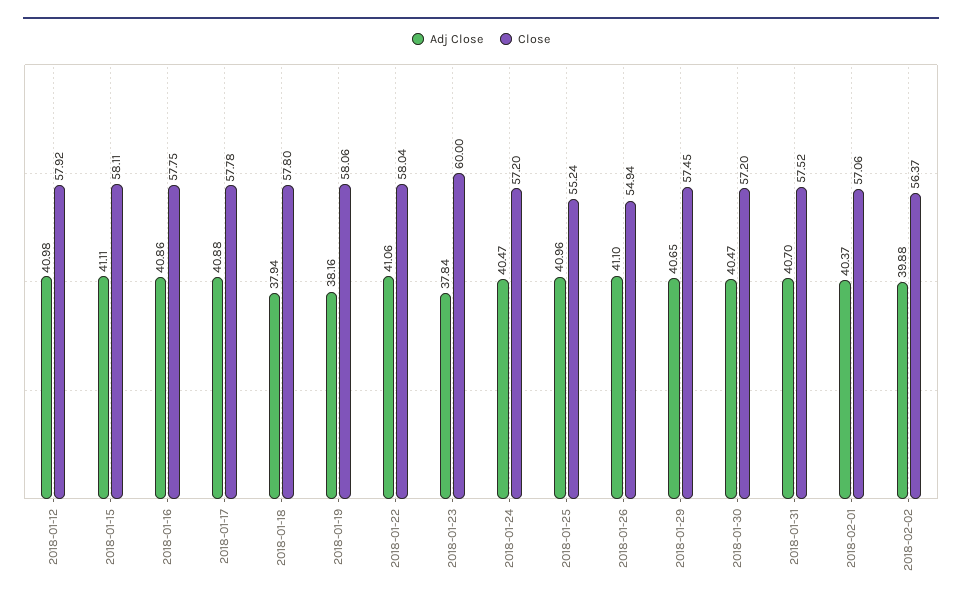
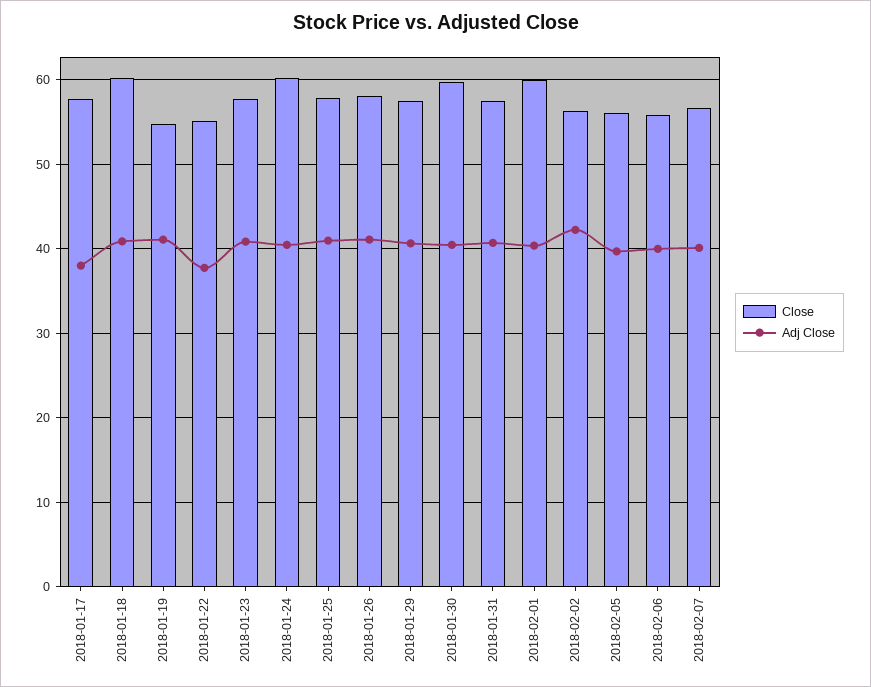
Adj Close, 2018-01-12: 40.98 -> none
Close, 2018-01-12: 57.92 -> none
Adj Close, 2018-01-15: 41.11 -> none
Close, 2018-01-15: 58.11 -> none
Adj Close, 2018-01-16: 40.86 -> none
Close, 2018-01-16: 57.75 -> none
Adj Close, 2018-01-17: 40.88 -> 38
Adj Close, 2018-01-18: 37.94 -> 41
Close, 2018-01-18: 57.8 -> 60
Adj Close, 2018-01-19: 38.16 -> 41
Close, 2018-01-19: 58.06 -> 55
Adj Close, 2018-01-22: 41.06 -> 38
Close, 2018-01-22: 58.04 -> 55
Adj Close, 2018-01-23: 37.84 -> 41
Close, 2018-01-23: 60 -> 58
Close, 2018-01-24: 57.2 -> 60
Close, 2018-01-25: 55.24 -> 58
Close, 2018-01-26: 54.94 -> 58
Close, 2018-01-30: 57.2 -> 60
Close, 2018-02-01: 57.06 -> 60
Adj Close, 2018-02-02: 39.88 -> 42
Close, 2018-02-05: none -> 56
Adj Close, 2018-02-05: none -> 40
Close, 2018-02-06: none -> 56
Adj Close, 2018-02-06: none -> 40
Close, 2018-02-07: none -> 57
Adj Close, 2018-02-07: none -> 40

